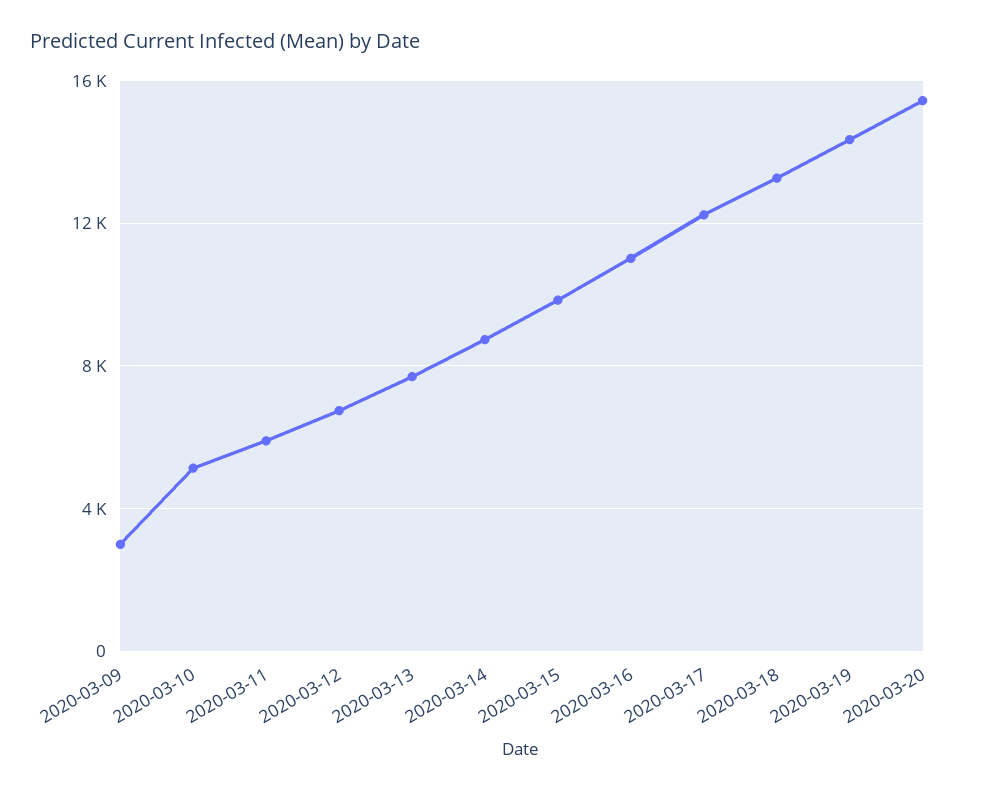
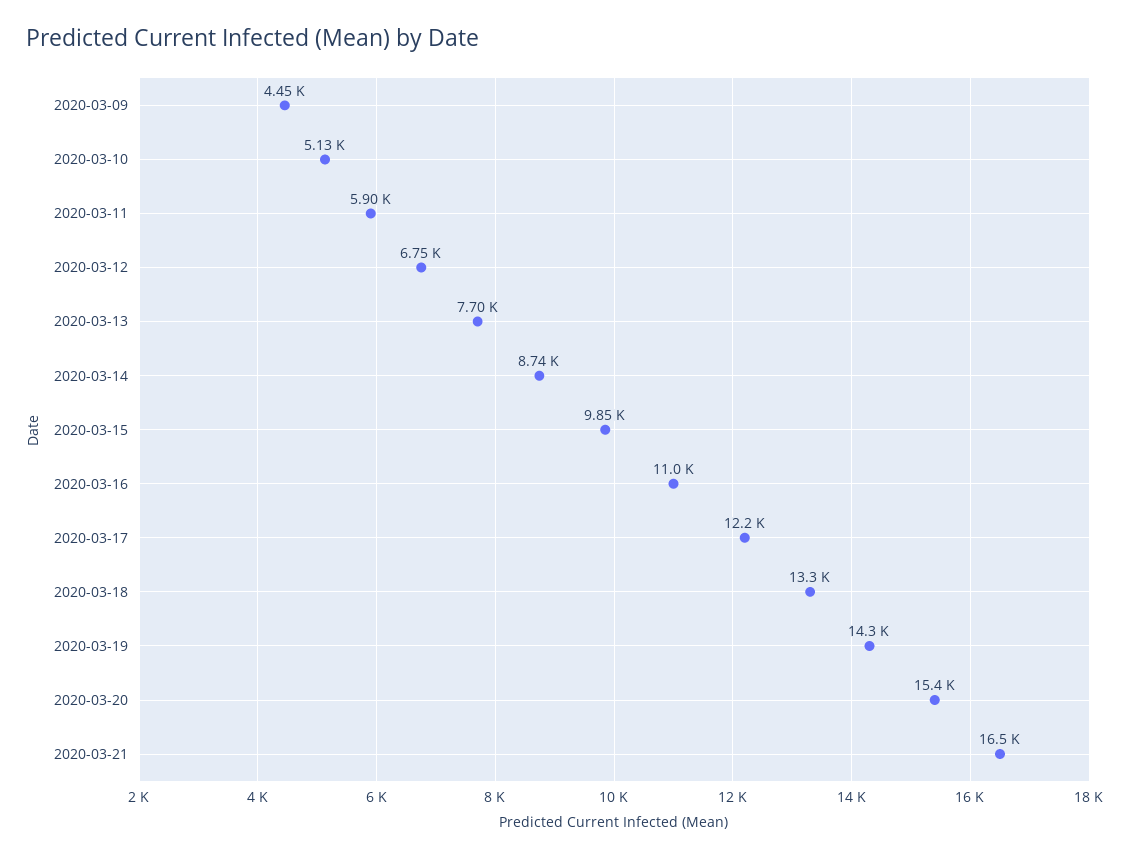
2020-03-09: 3000 -> 4450
2020-03-21: none -> 16500

